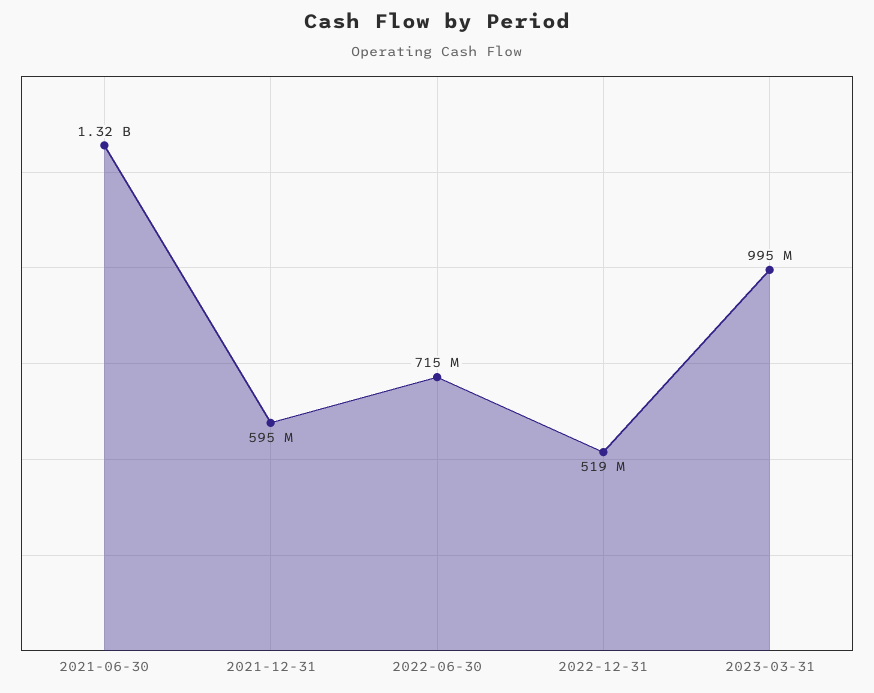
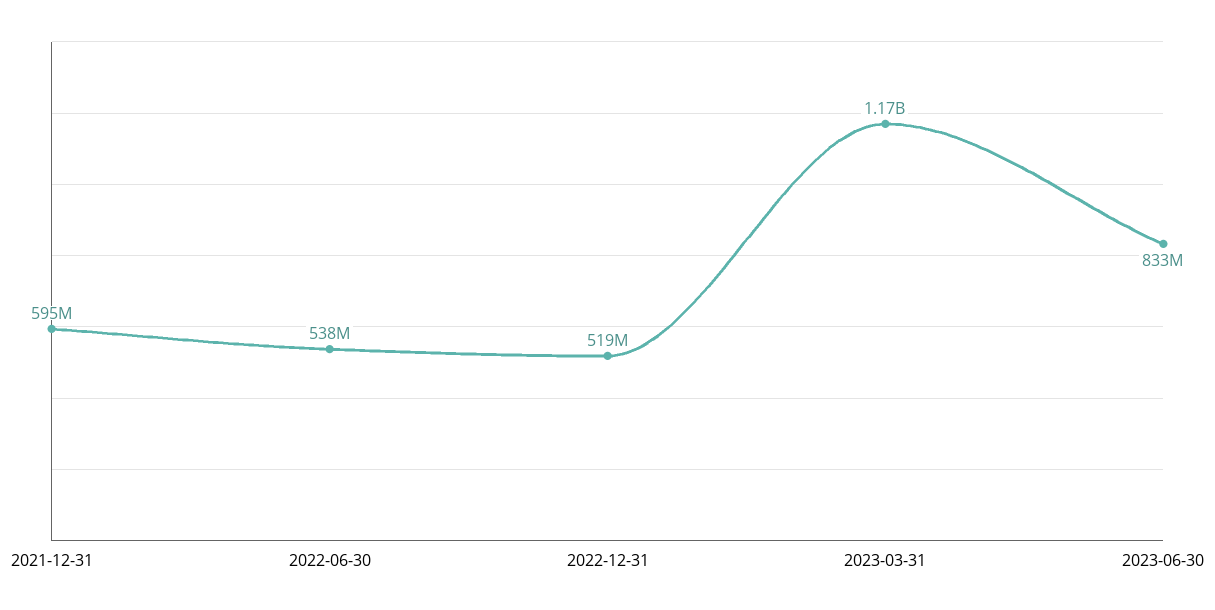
2021-06-30: 1320000000 -> none
2022-06-30: 715000000 -> 538000000
2023-03-31: 995000000 -> 1170000000
2023-06-30: none -> 833000000

